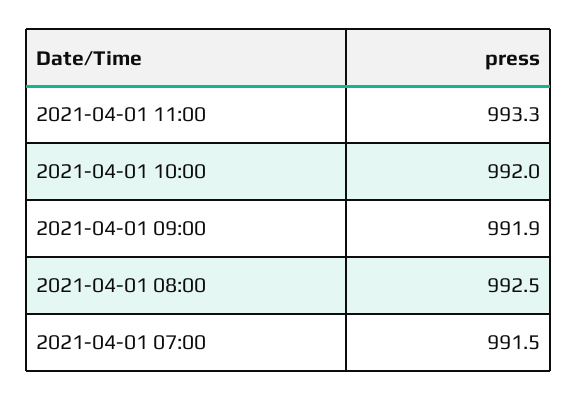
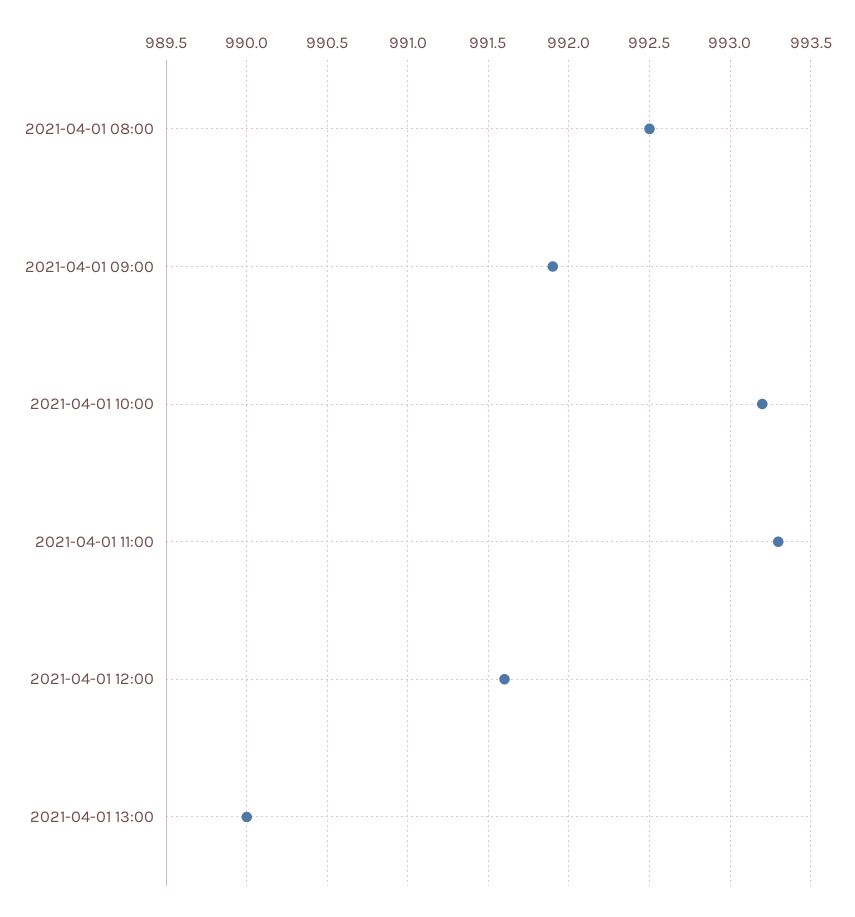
2021-04-01 10:00: 992 -> 993.2
2021-04-01 07:00: 991.5 -> none
2021-04-01 12:00: none -> 991.6
2021-04-01 13:00: none -> 990

